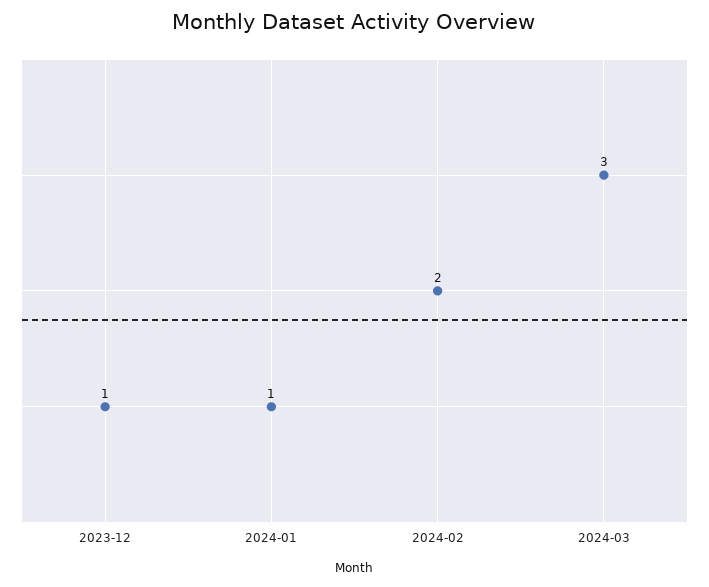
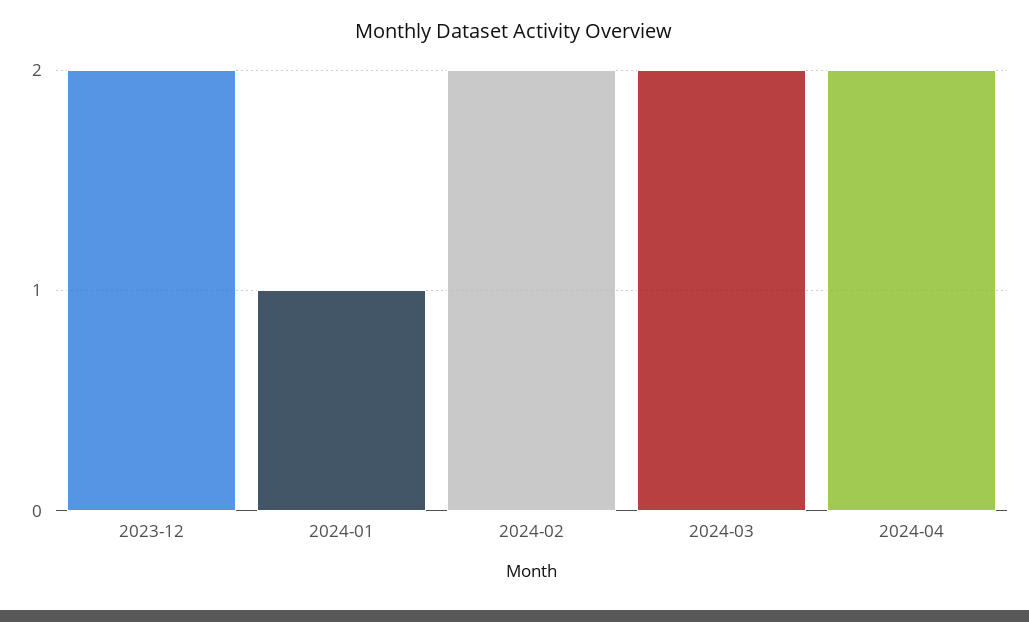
2023-12: 1 -> 2
2024-03: 3 -> 2
2024-04: none -> 2

